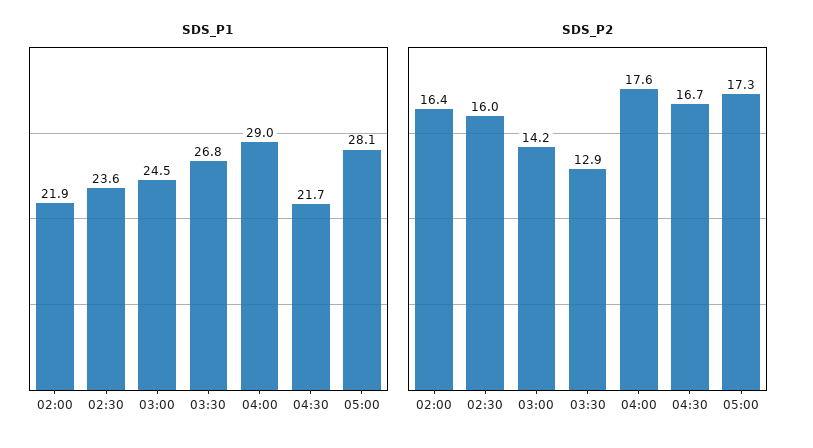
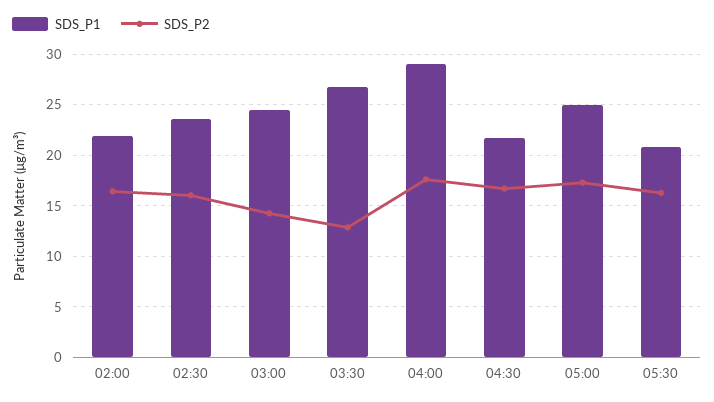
SDS_P1, 05:00: 28.1 -> 25
SDS_P1, 05:30: none -> 21
SDS_P2, 05:30: none -> 16

